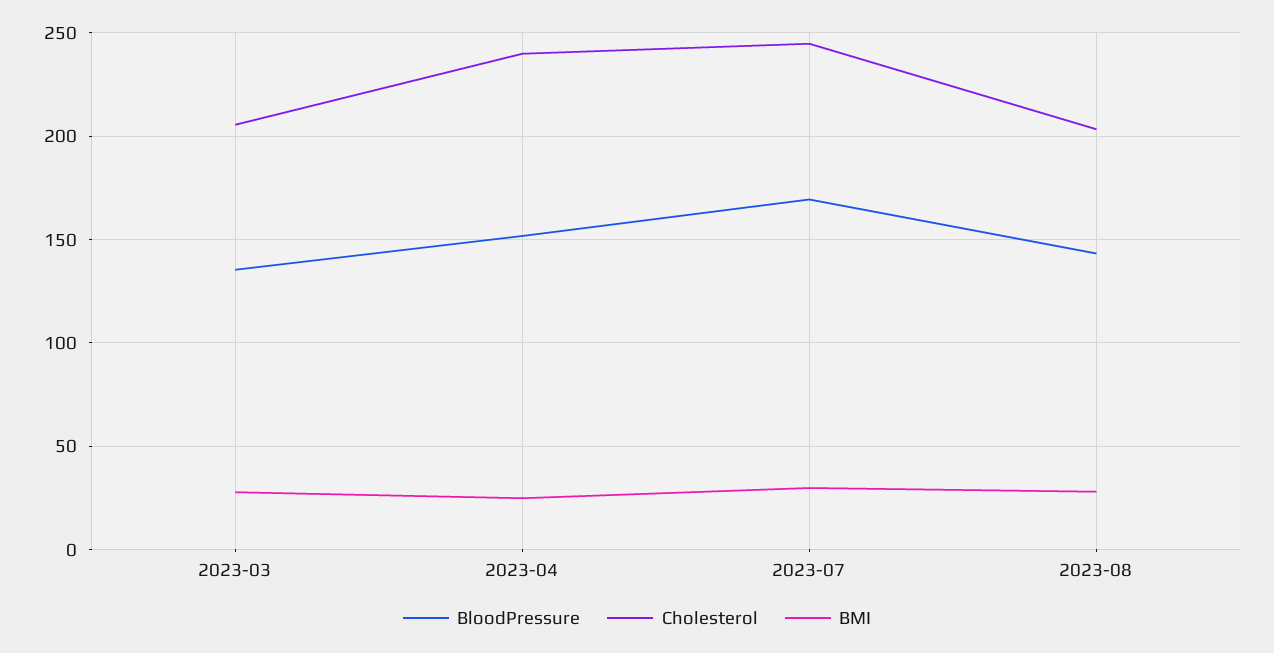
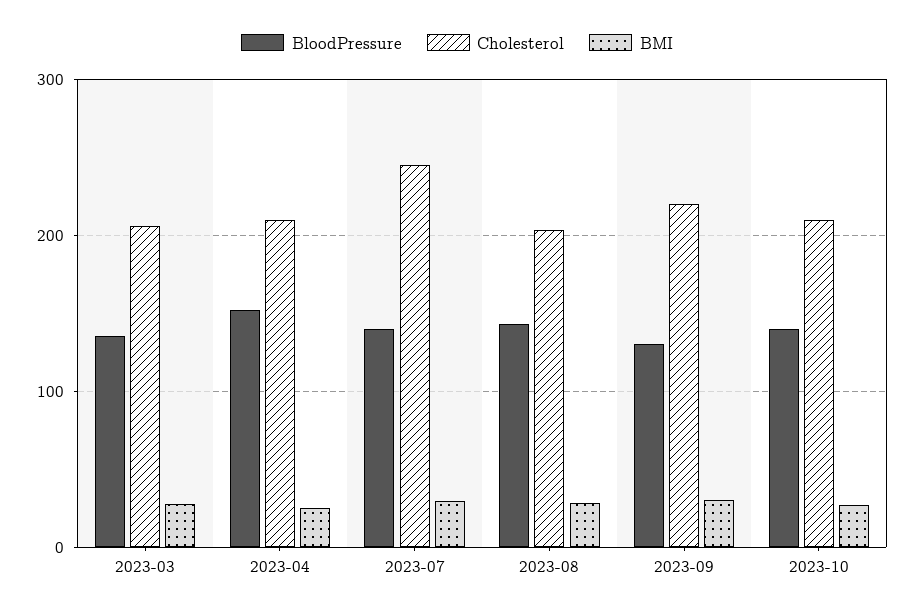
Cholesterol, 2023-04: 240 -> 210
BloodPressure, 2023-07: 170 -> 140
BloodPressure, 2023-09: none -> 130
Cholesterol, 2023-09: none -> 220
BMI, 2023-09: none -> 30
BloodPressure, 2023-10: none -> 140
Cholesterol, 2023-10: none -> 210
BMI, 2023-10: none -> 30

